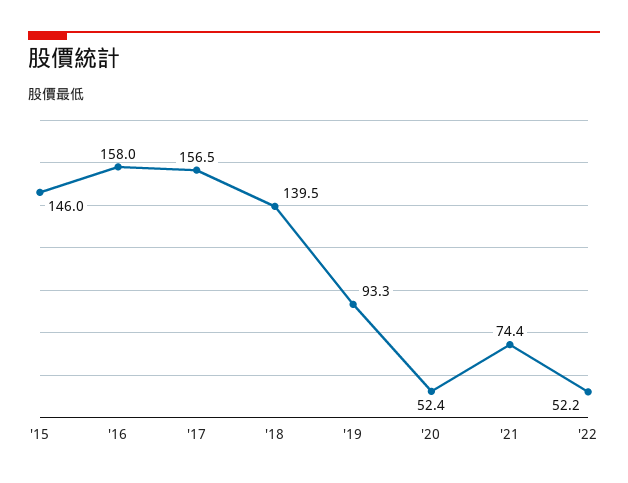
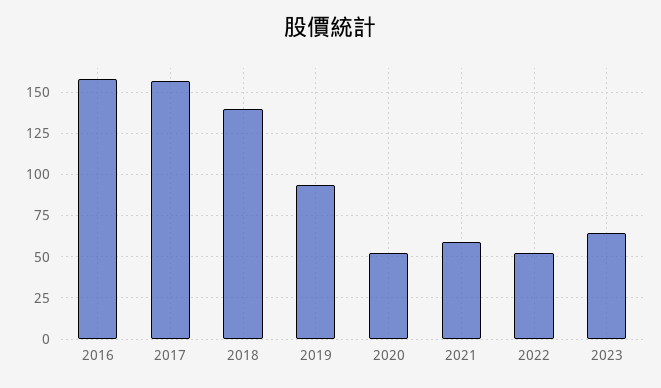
'15: 146 -> none
'21: 74.4 -> 60
2023: none -> 65

